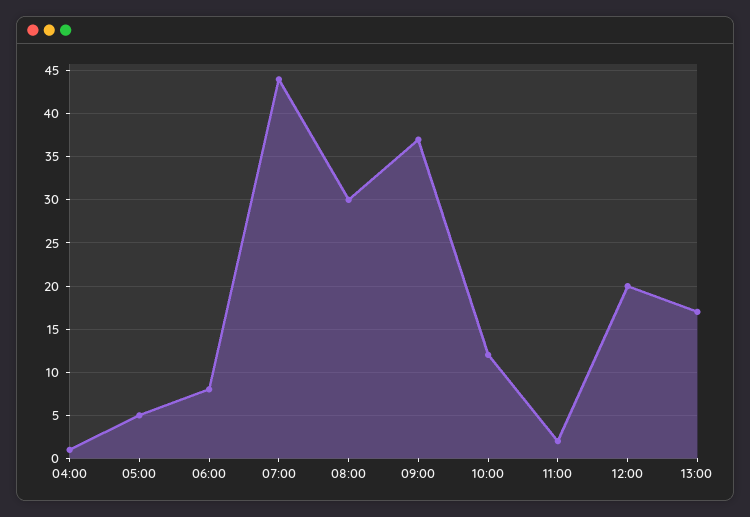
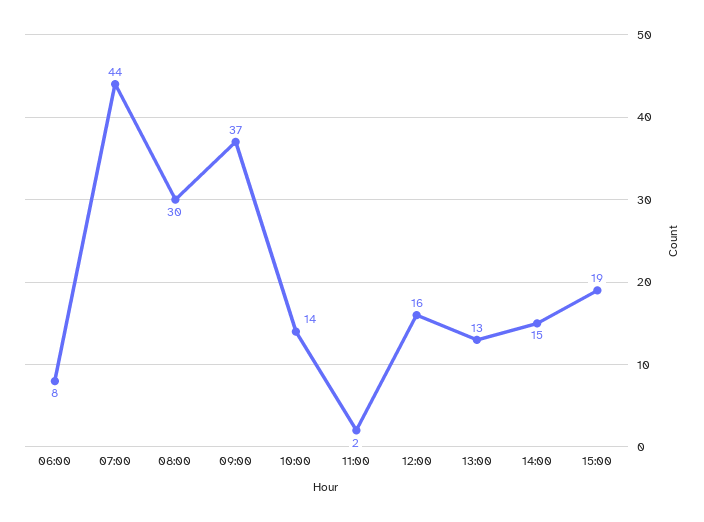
04:00: 1 -> none
05:00: 5 -> none
10:00: 12 -> 14
12:00: 20 -> 16
13:00: 17 -> 13
14:00: none -> 15
15:00: none -> 19

